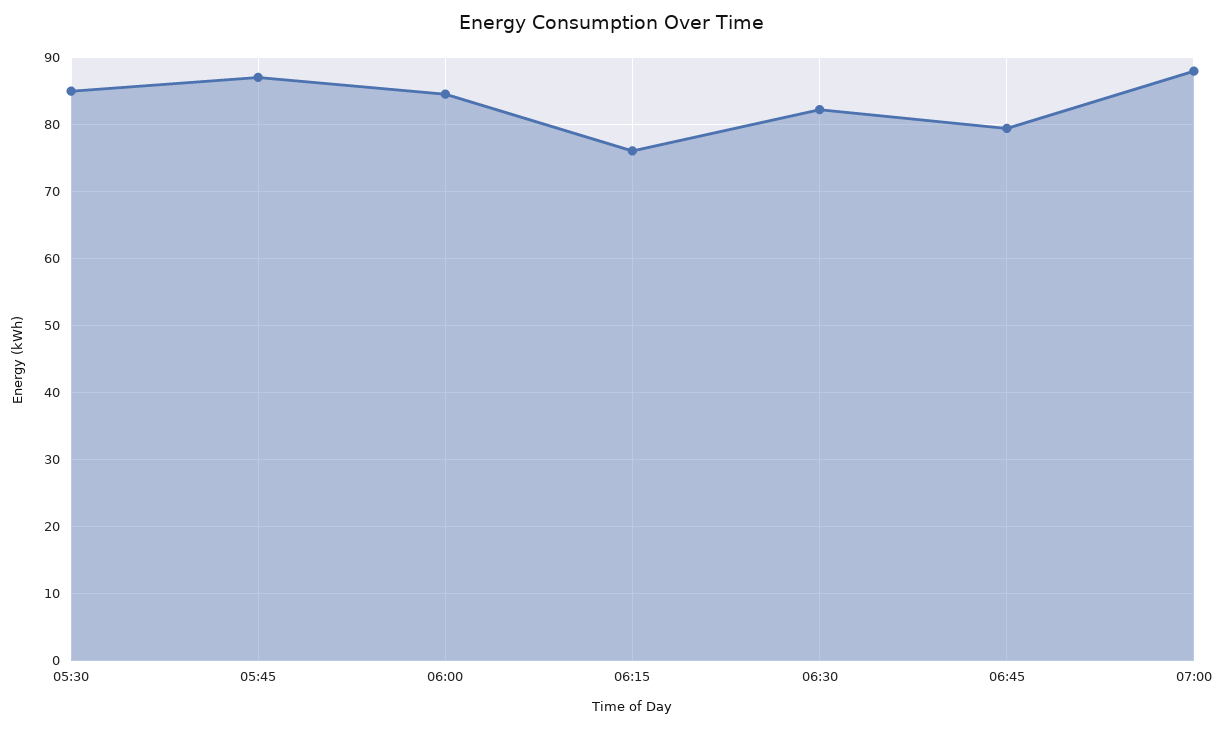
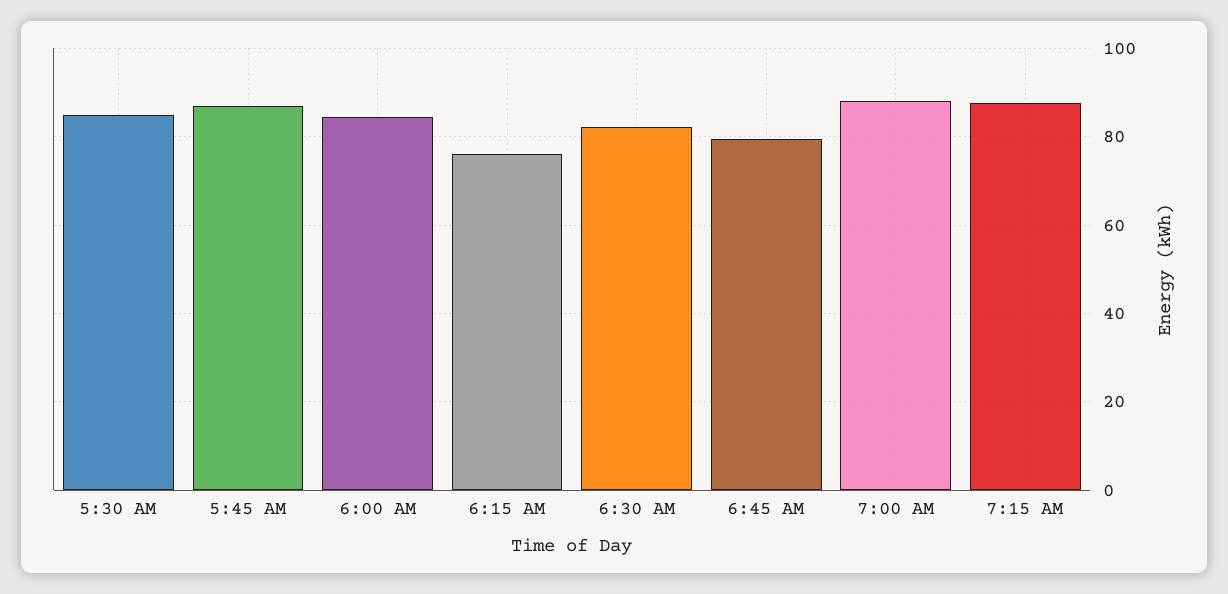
7:15 AM: none -> 88

